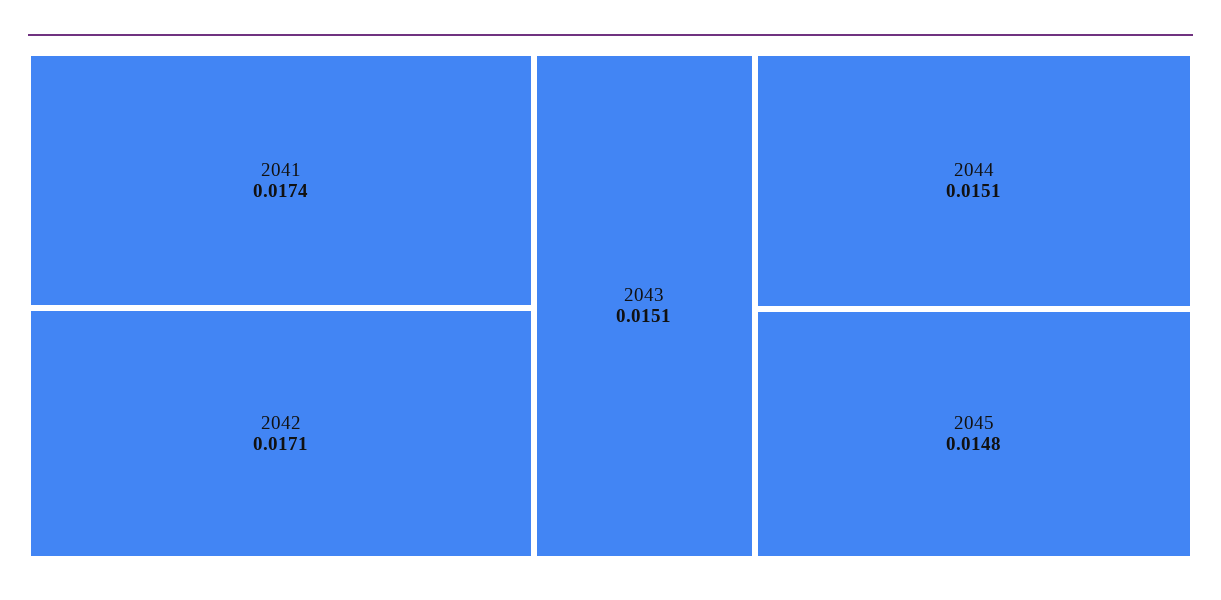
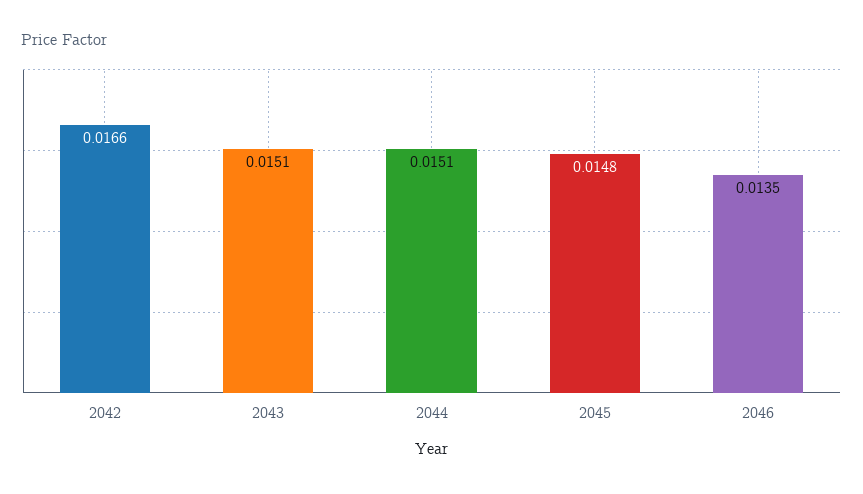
2041: 0.0174 -> none
2042: 0.0171 -> 0.0166
2046: none -> 0.0135

